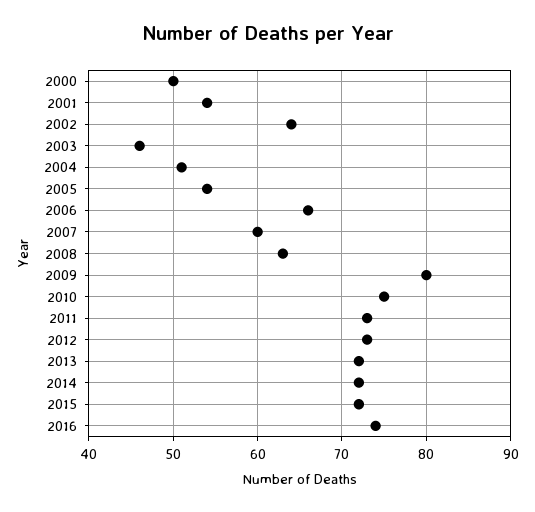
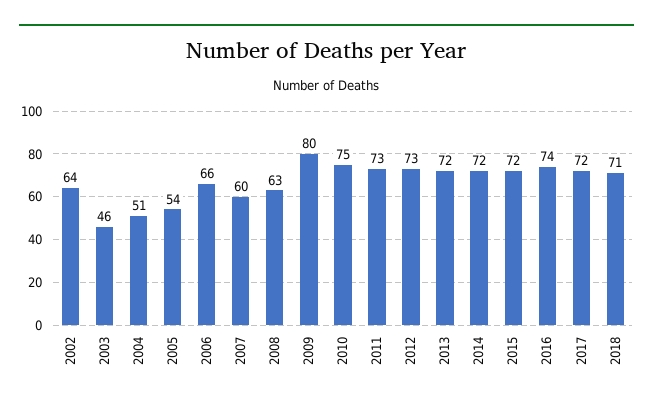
2000: 50 -> none
2001: 54 -> none
2017: none -> 72
2018: none -> 71

